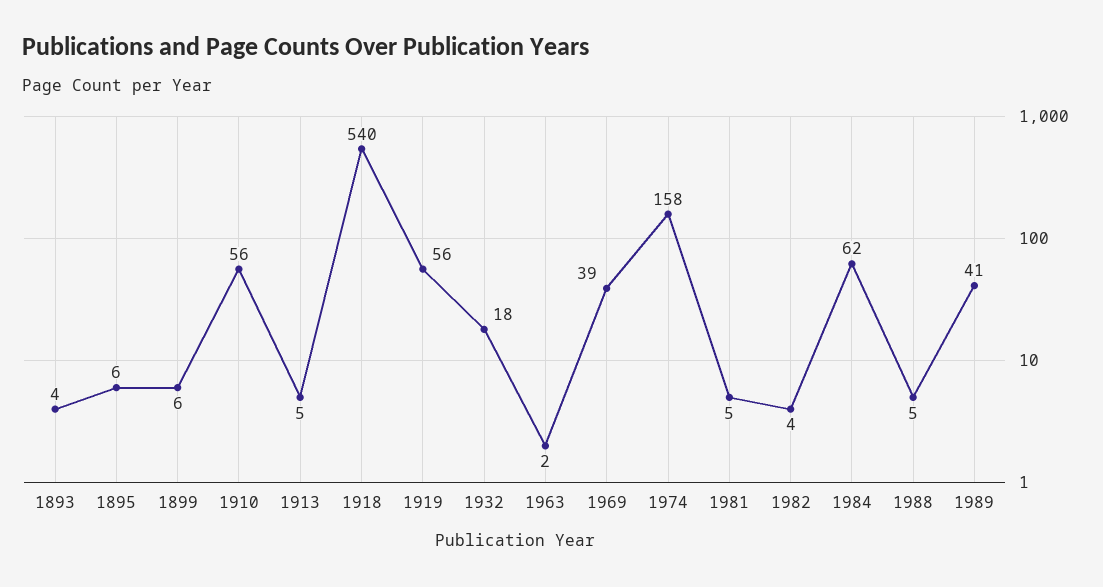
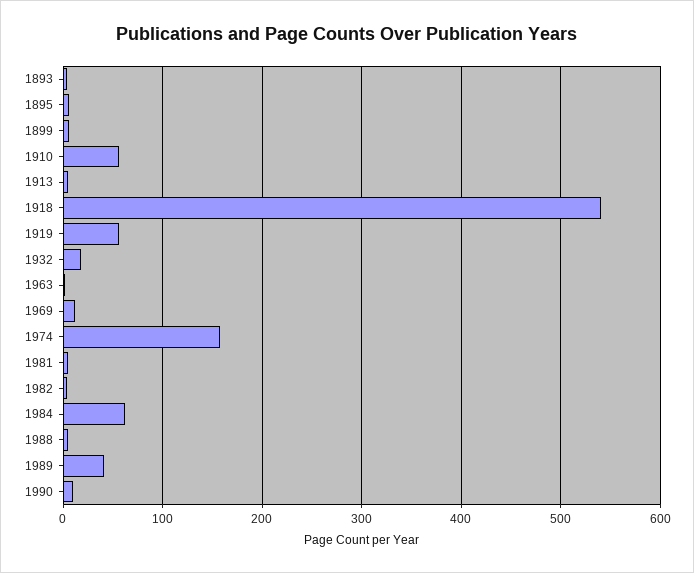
1969: 39 -> 10
1990: none -> 10

